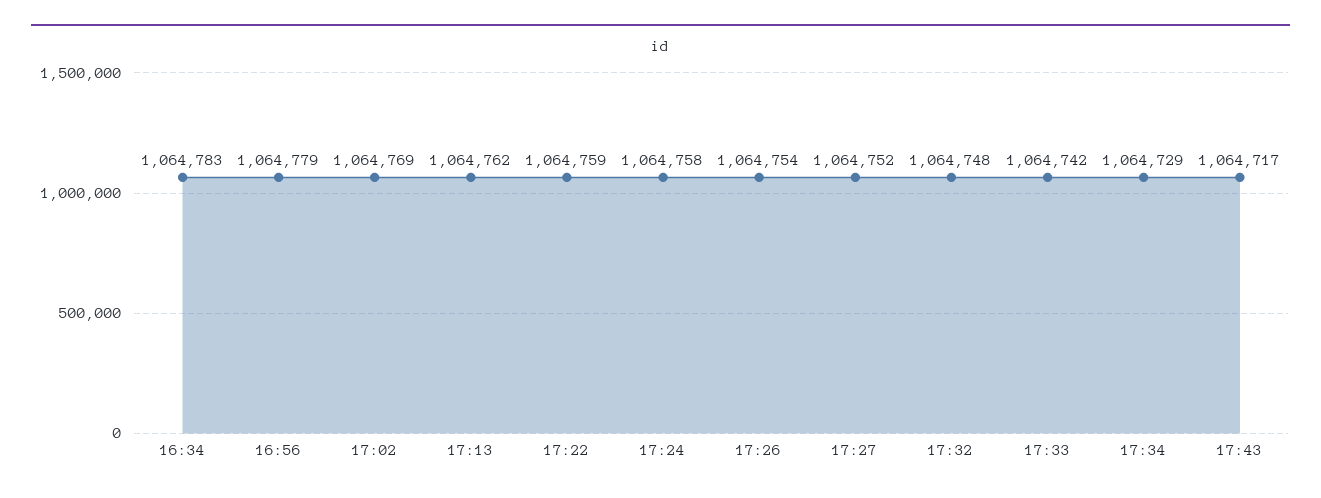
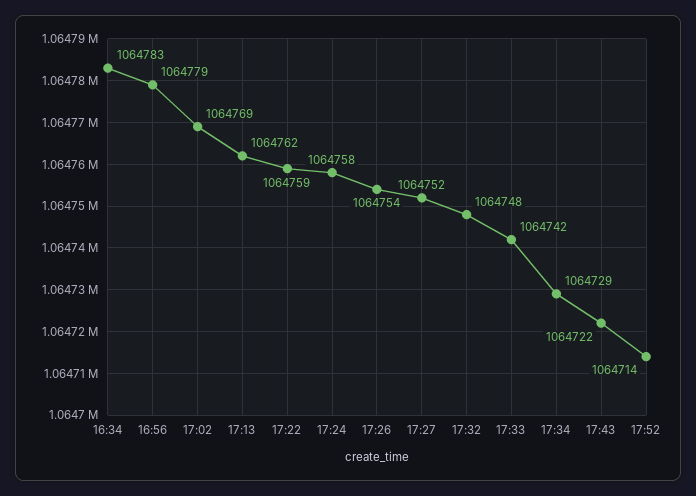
17:43: 1064717 -> 1064722
17:52: none -> 1064714

